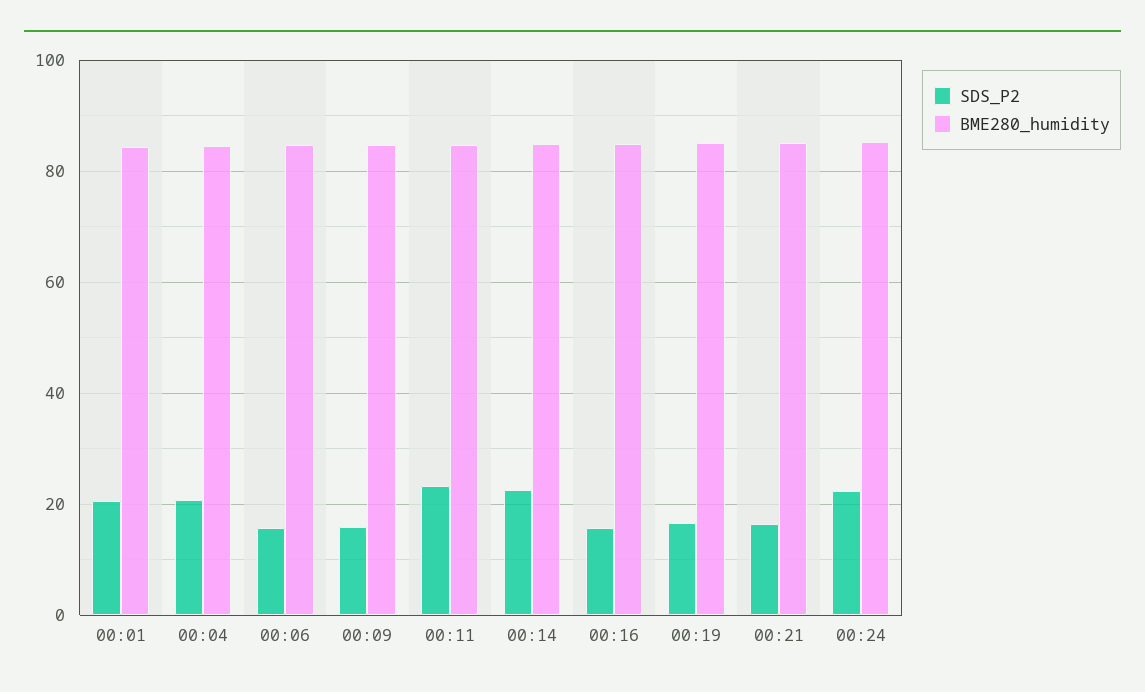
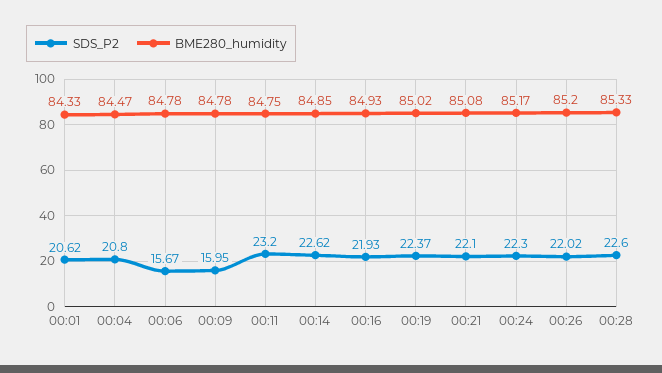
SDS_P2, 00:16: 16 -> 21.93
SDS_P2, 00:19: 16 -> 22.37
SDS_P2, 00:21: 16 -> 22.1
SDS_P2, 00:26: none -> 22.02
BME280_humidity, 00:26: none -> 85.2
SDS_P2, 00:28: none -> 22.6
BME280_humidity, 00:28: none -> 85.33

